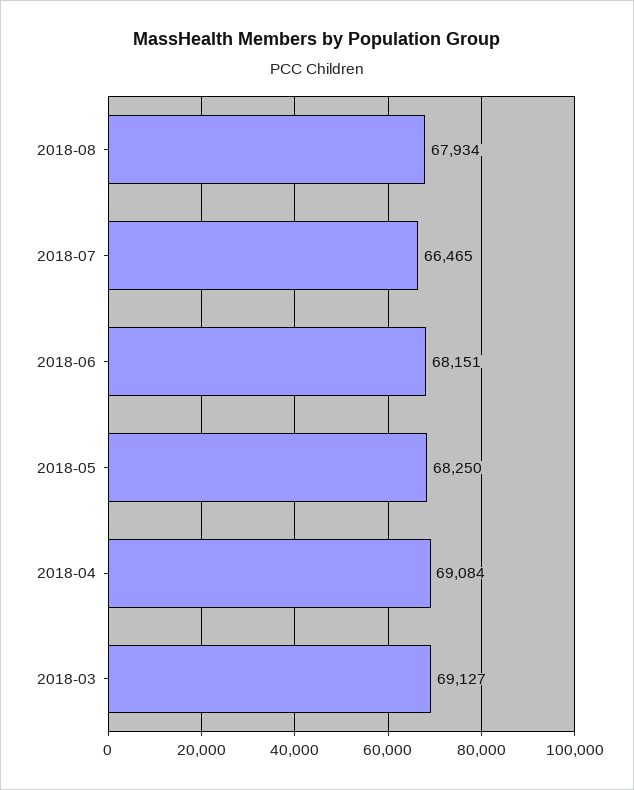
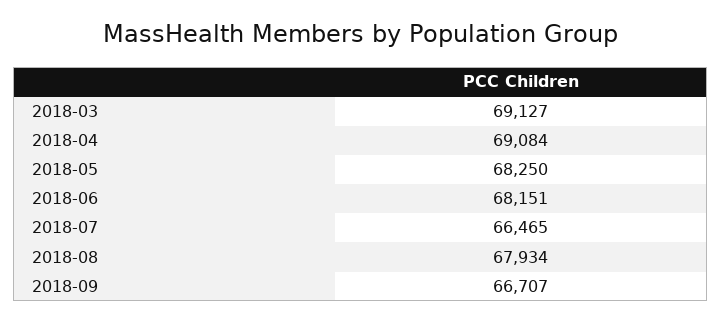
2018-09: none -> 66707

